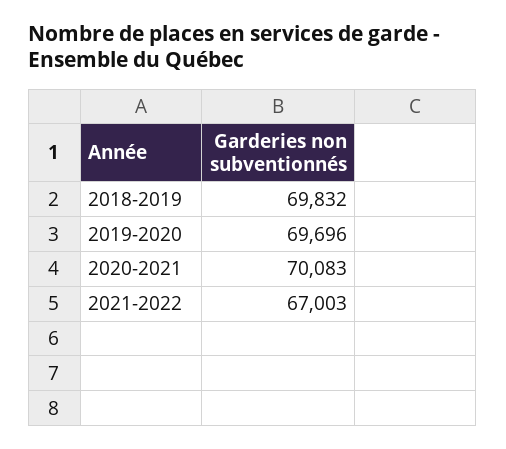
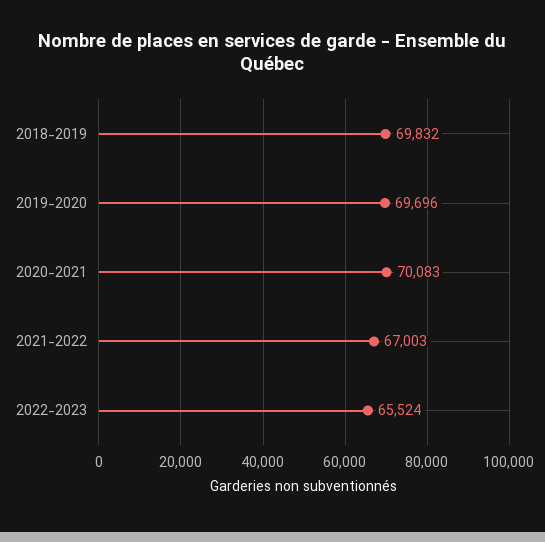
2022-2023: none -> 65524

